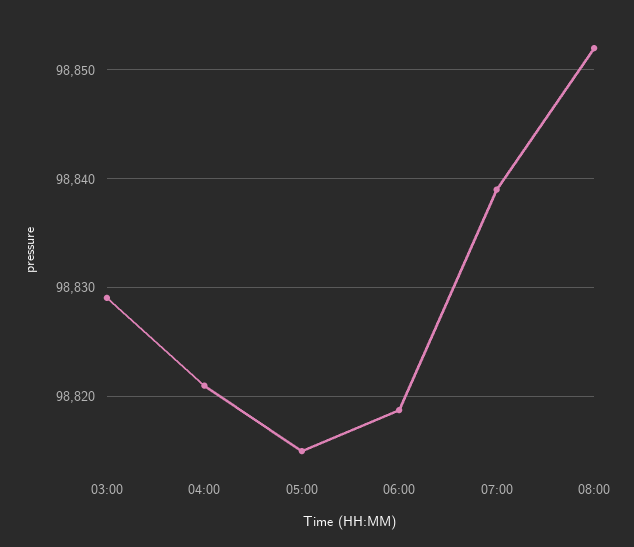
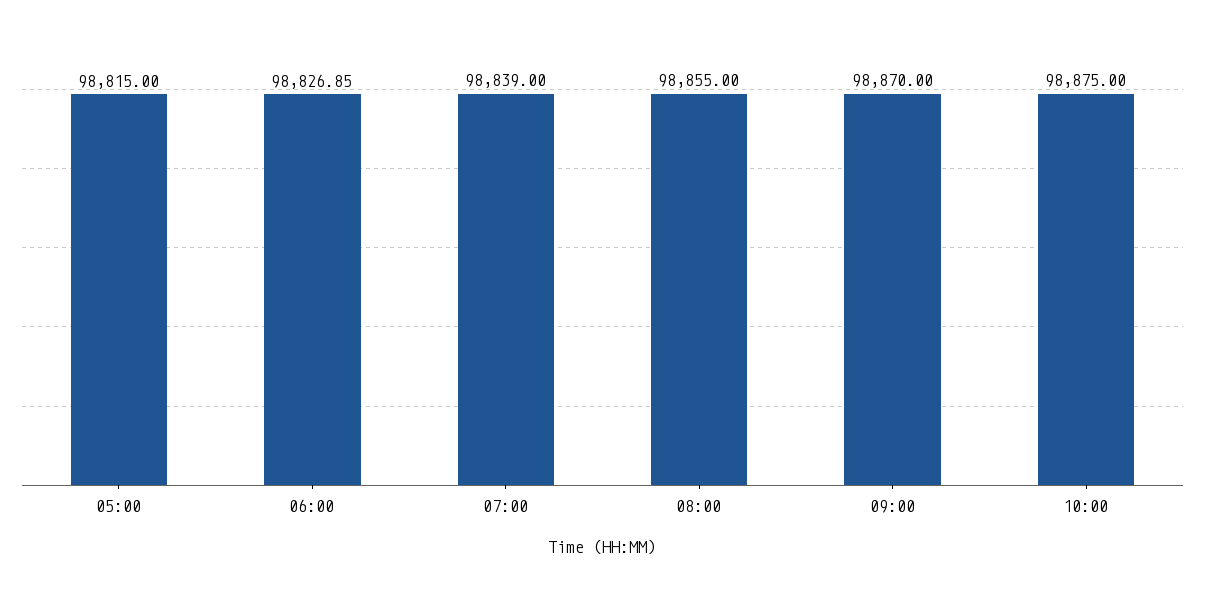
03:00: 98829 -> none
04:00: 98821 -> none
06:00: 98819 -> 98826.85
08:00: 98852 -> 98855
09:00: none -> 98870
10:00: none -> 98875

